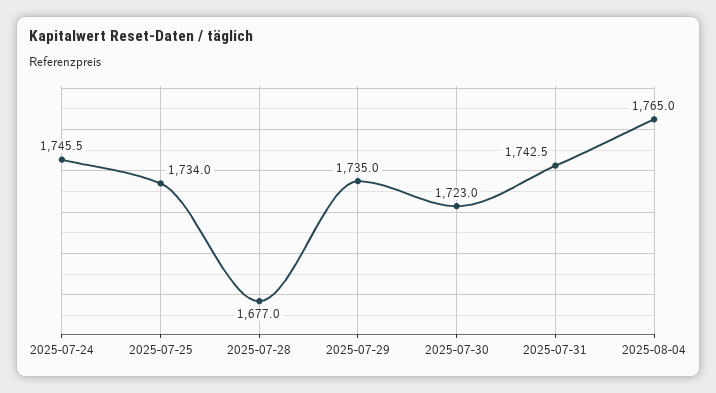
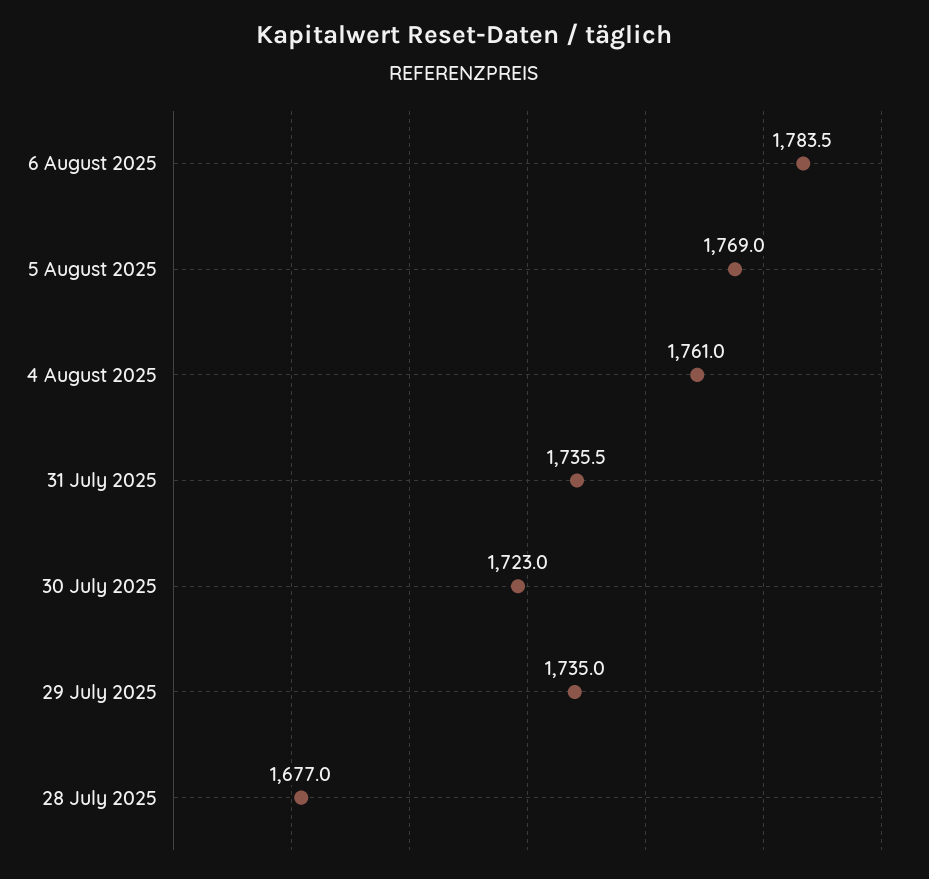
2025-07-24: 1745.5 -> none
2025-07-25: 1734 -> none
2025-07-31: 1742.5 -> 1735.5
2025-08-04: 1765 -> 1761
6 August 2025: none -> 1783.5
5 August 2025: none -> 1769

